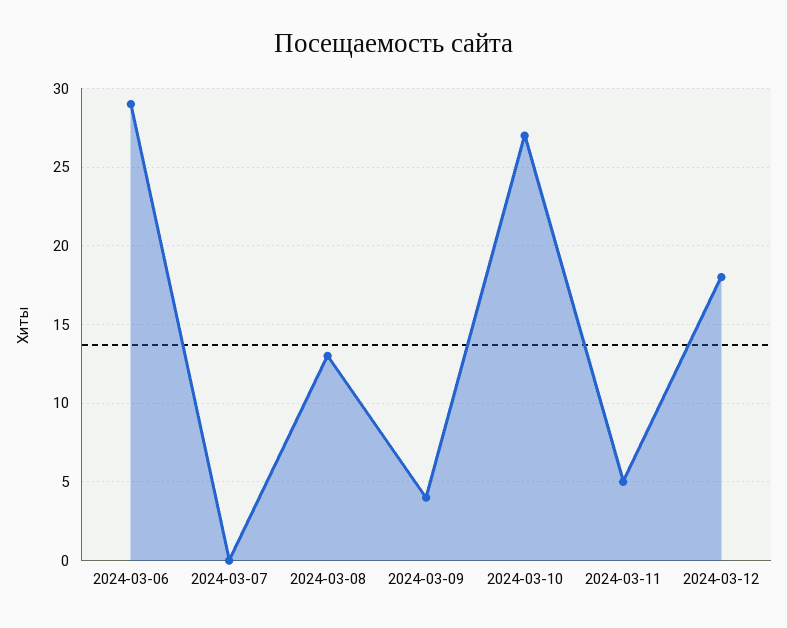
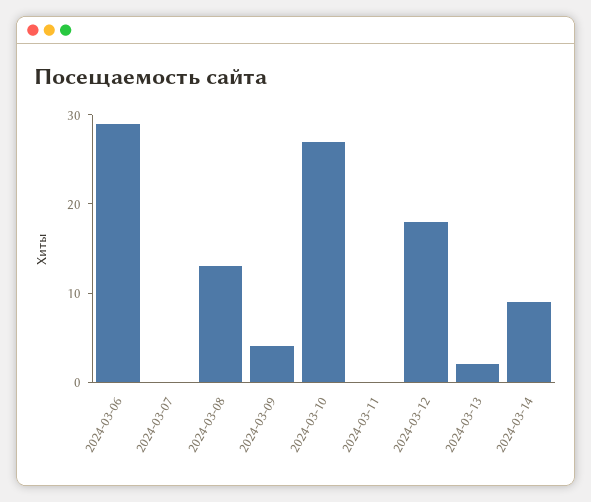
2024-03-11: 5 -> 0
2024-03-13: none -> 2
2024-03-14: none -> 9

